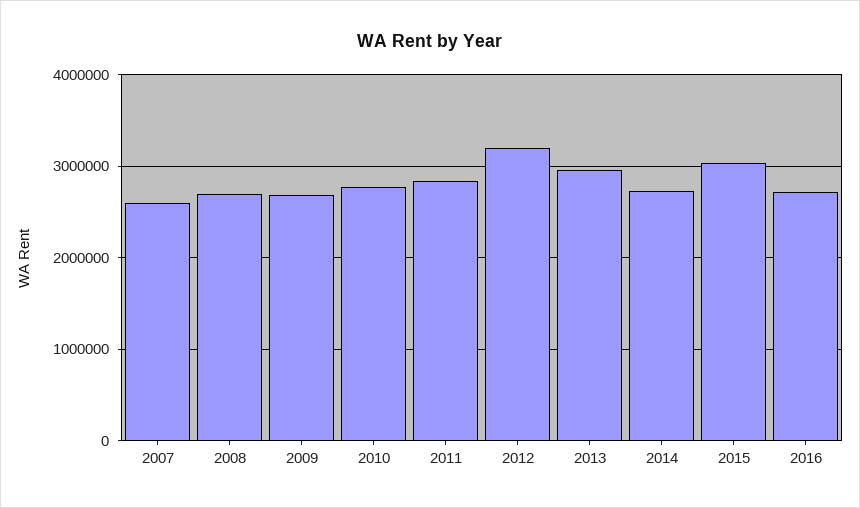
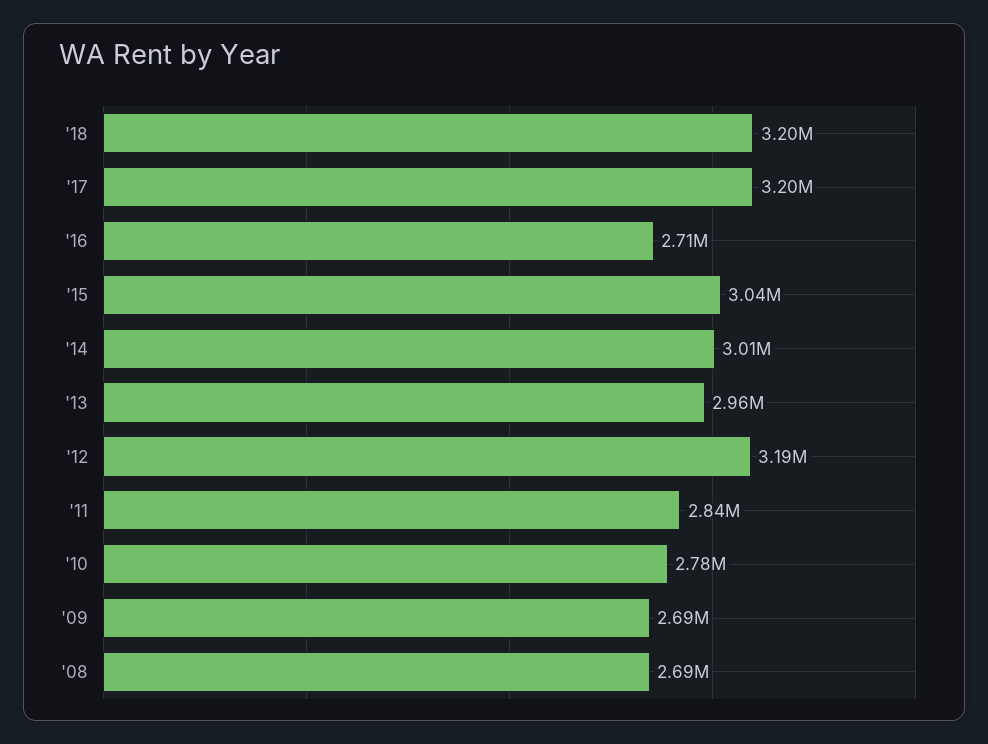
2007: 2600000 -> none
2014: 2700000 -> 3010000
'18: none -> 3200000
'17: none -> 3200000

